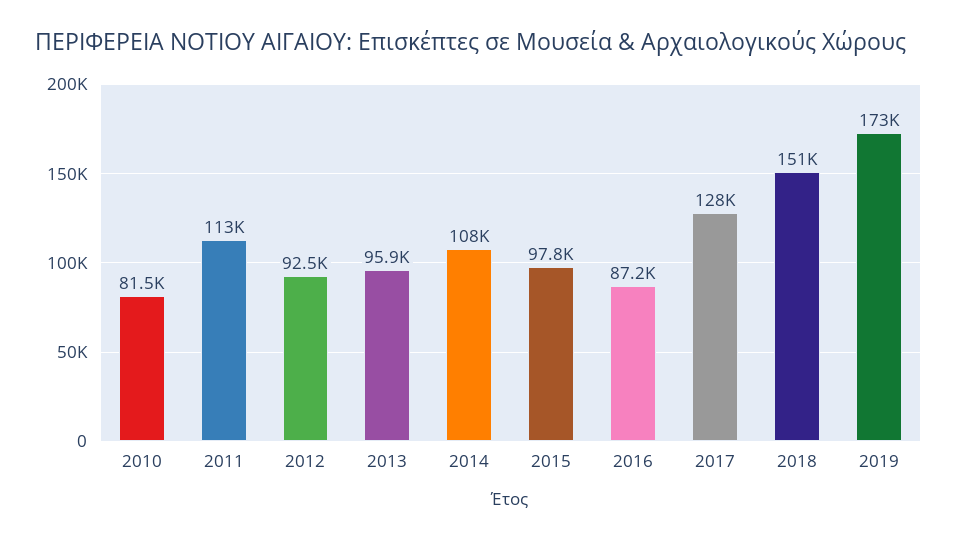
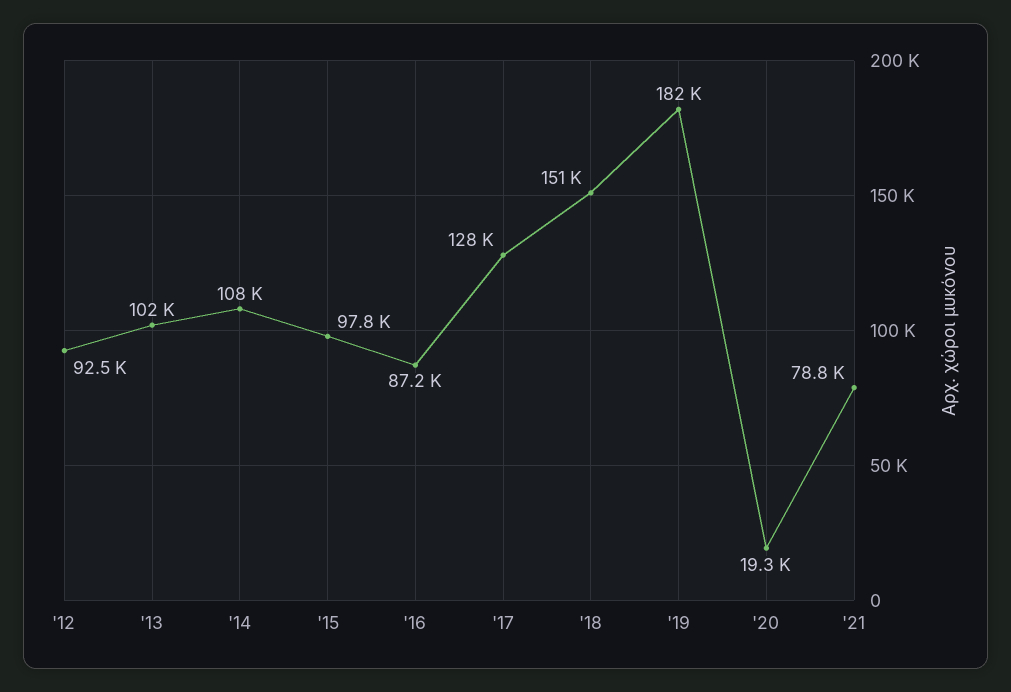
2010: 81500 -> none
2011: 113000 -> none
2013: 95900 -> 102000
2019: 173000 -> 182000
'20: none -> 19300
'21: none -> 78800

